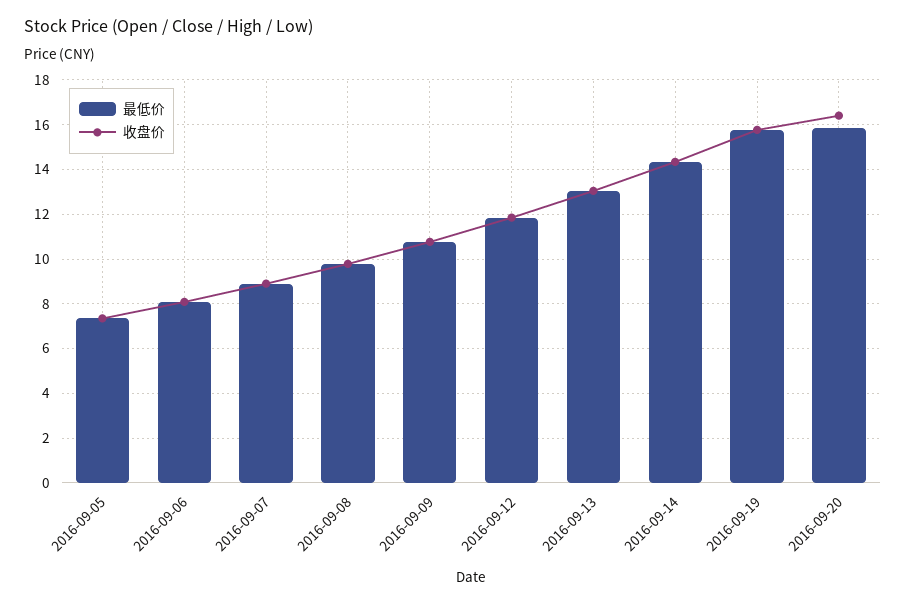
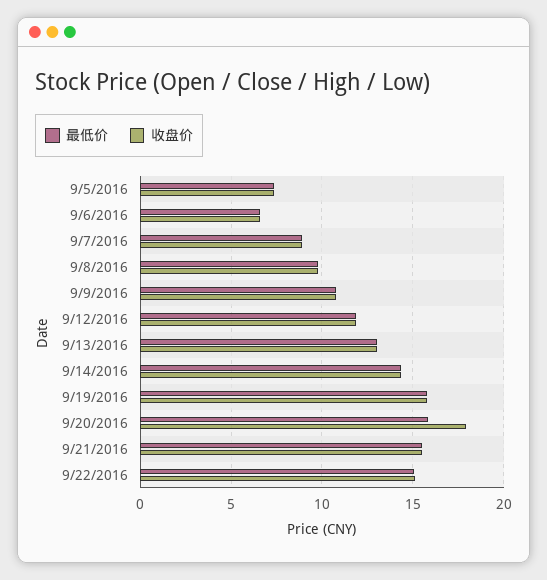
最低价, 2016-09-06: 8 -> 6.5
收盘价, 2016-09-06: 8 -> 6.5
收盘价, 2016-09-20: 16.5 -> 18
最低价, 9/21/2016: none -> 15.5
收盘价, 9/21/2016: none -> 15.5
最低价, 9/22/2016: none -> 15
收盘价, 9/22/2016: none -> 15

